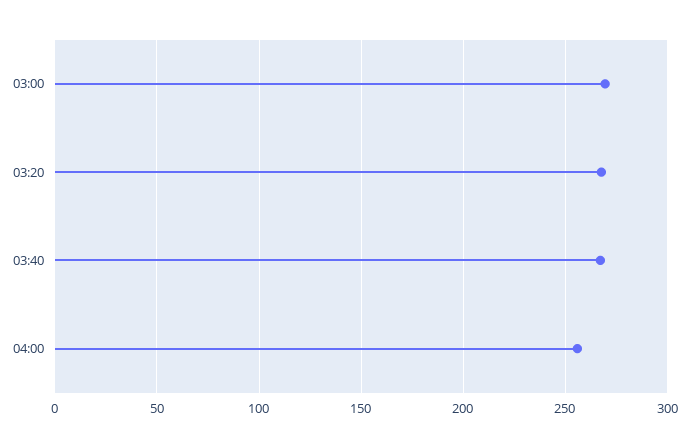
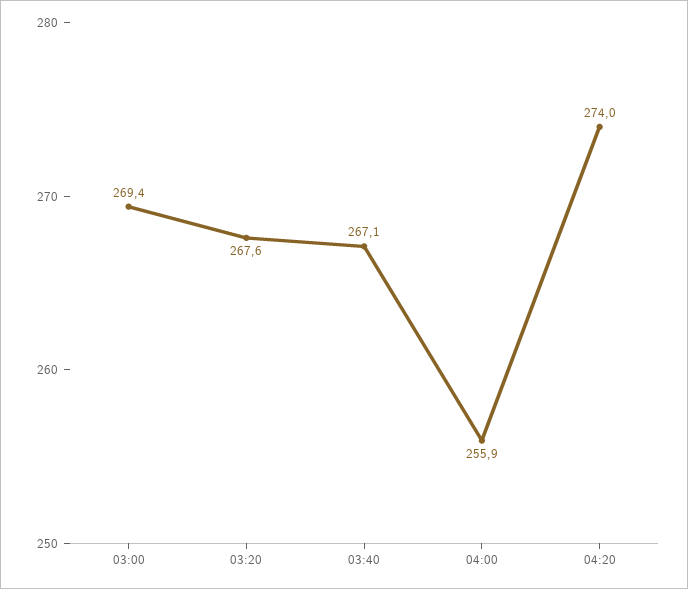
04:20: none -> 274

